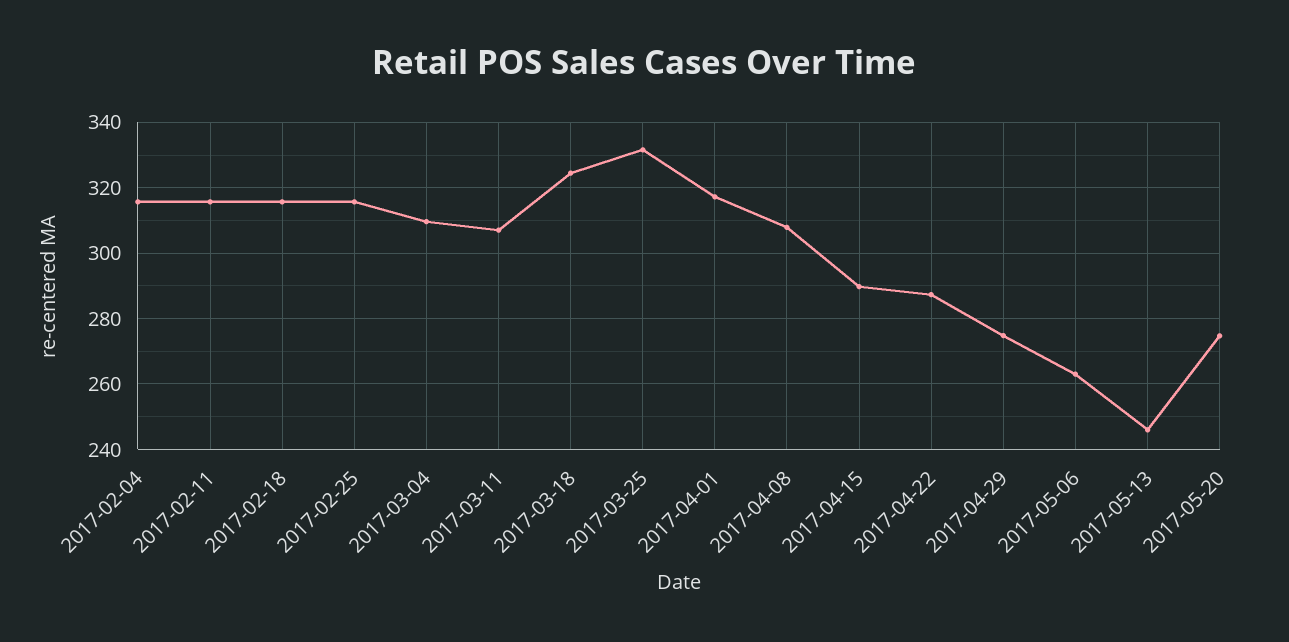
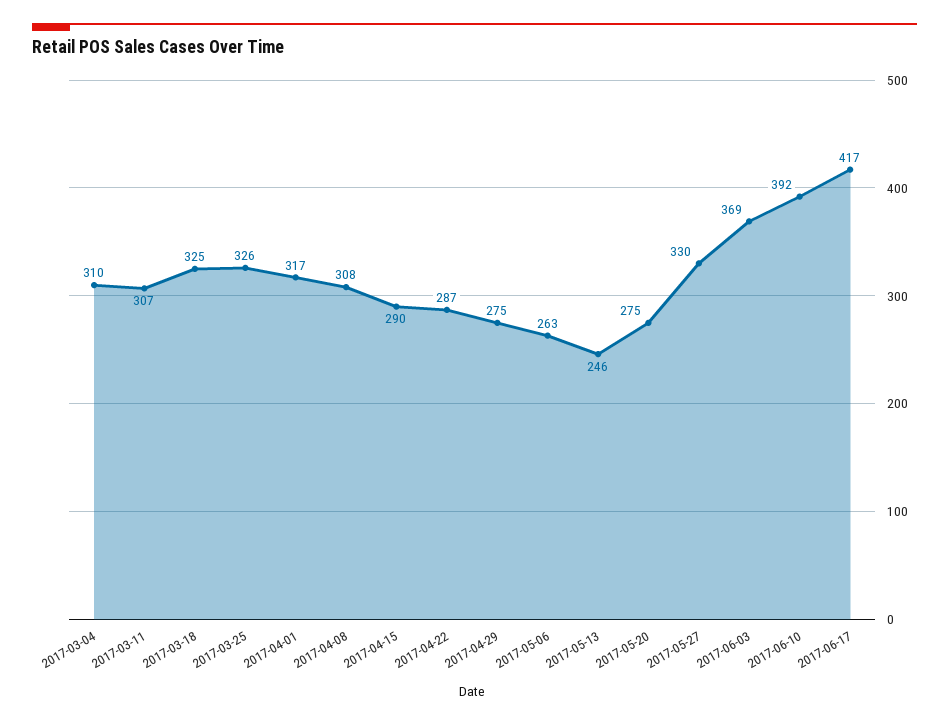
2017-02-04: 316 -> none
2017-02-11: 316 -> none
2017-02-18: 316 -> none
2017-02-25: 316 -> none
2017-03-25: 332 -> 326
2017-05-27: none -> 330
2017-06-03: none -> 369
2017-06-10: none -> 392
2017-06-17: none -> 417

